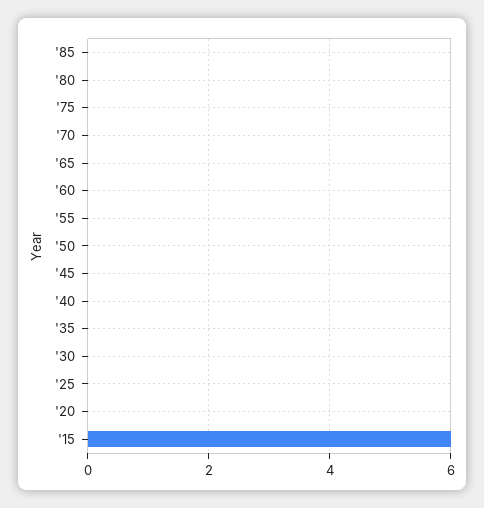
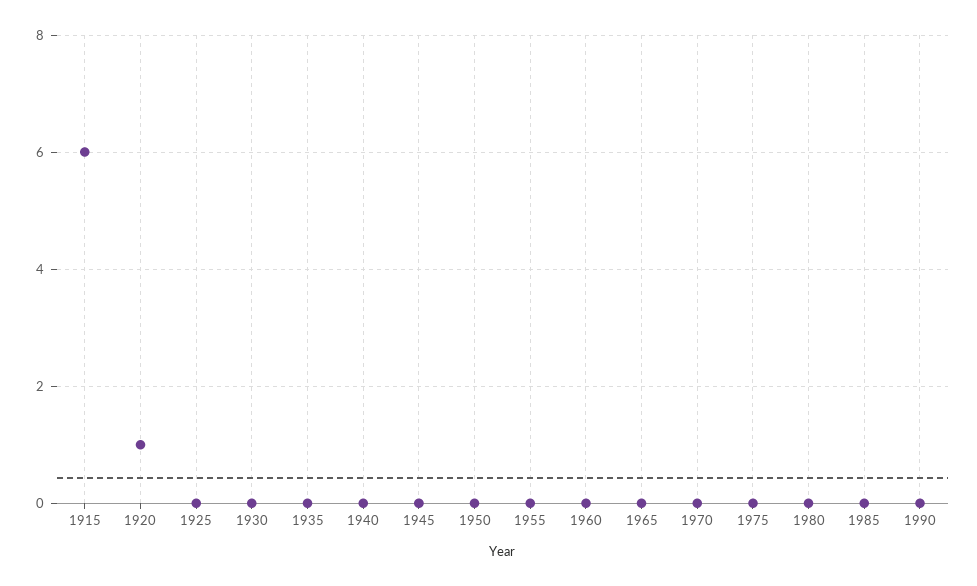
'20: 0 -> 1
1990: none -> 0

